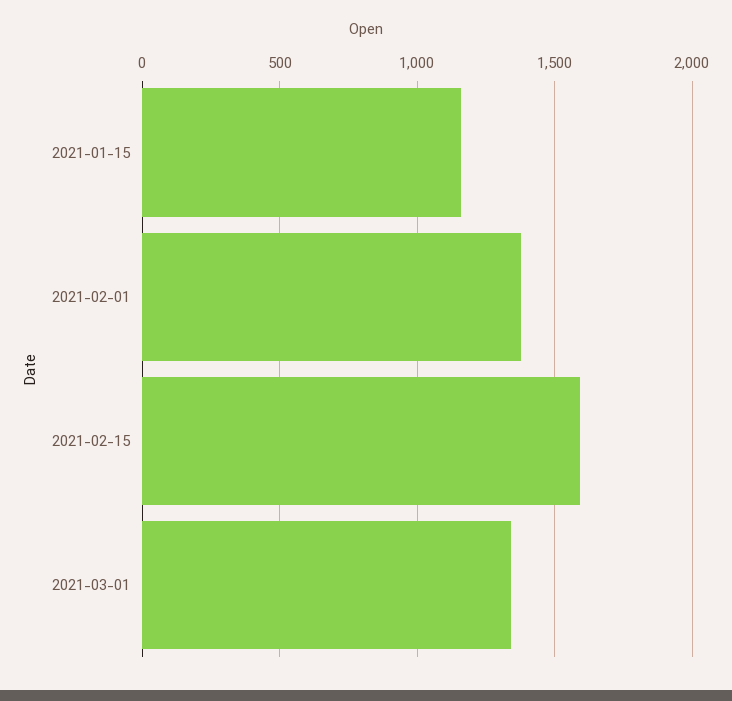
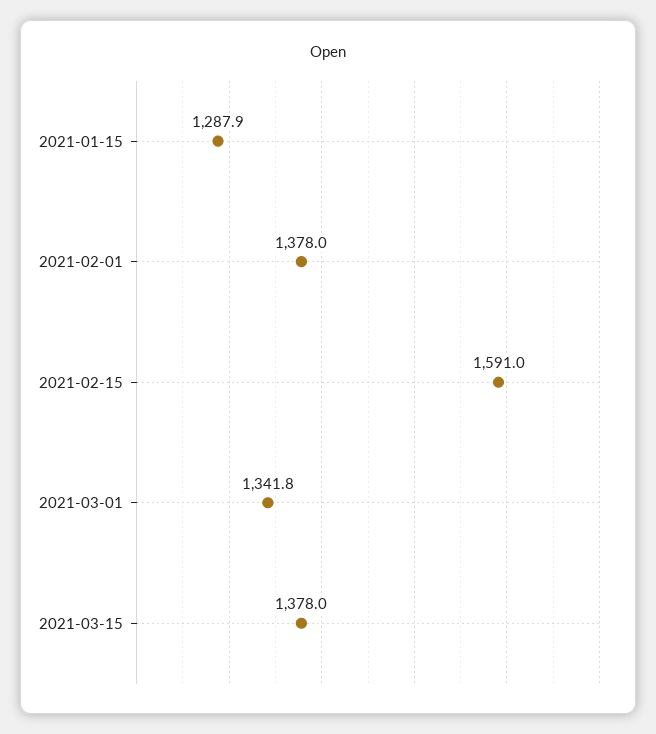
2021-01-15: 1150 -> 1287.9
2021-03-15: none -> 1378

